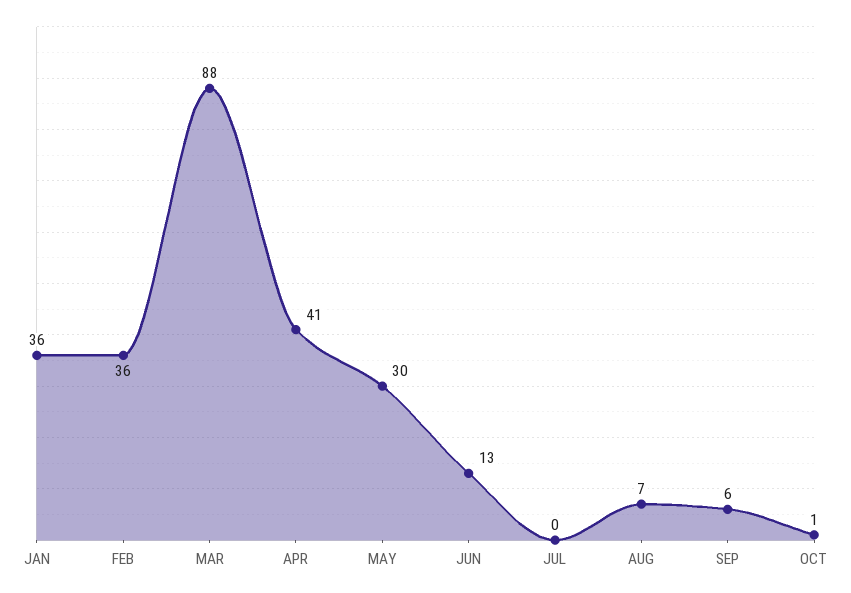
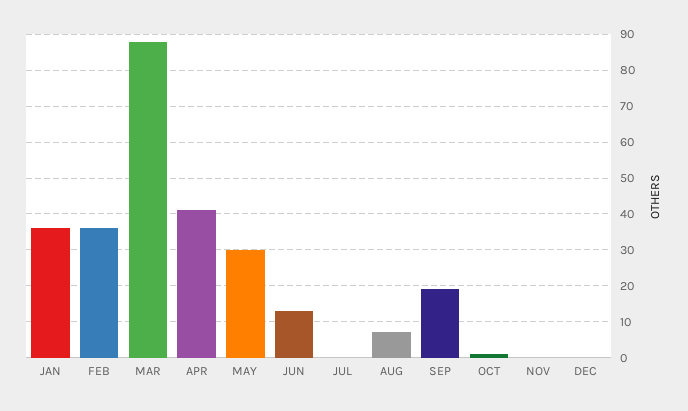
SEP: 6 -> 20
NOV: none -> 0
DEC: none -> 0

